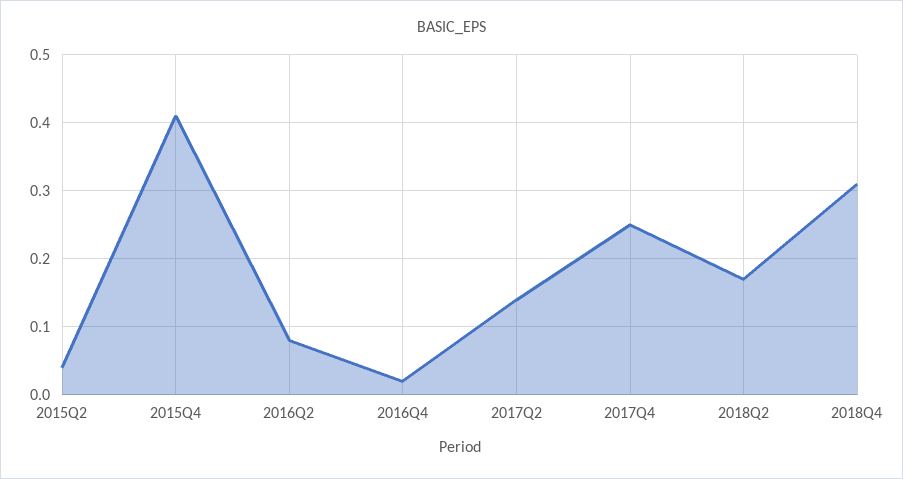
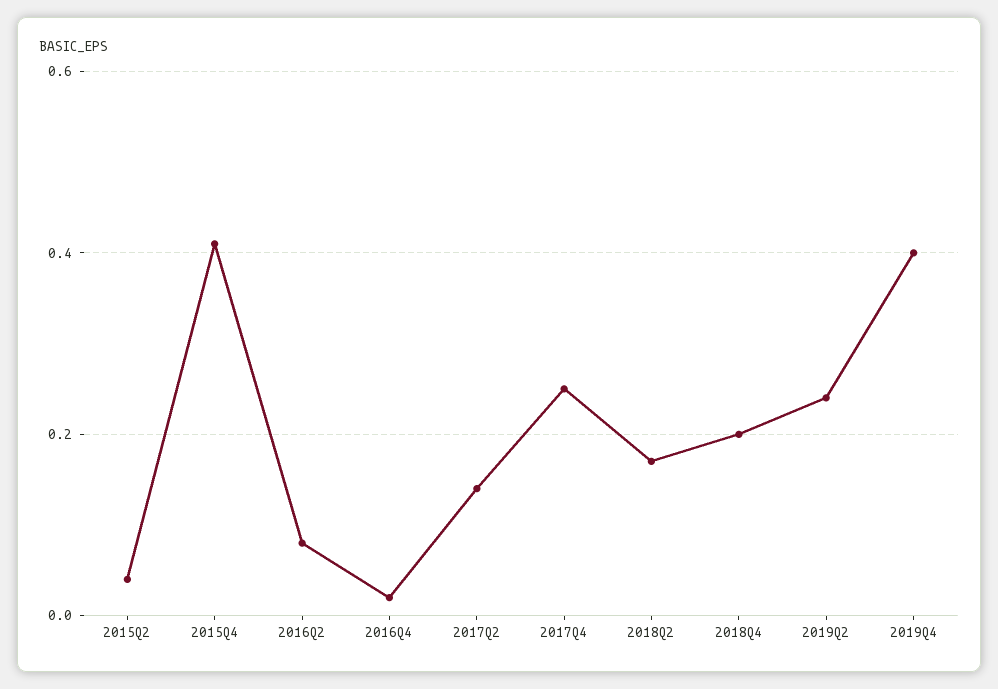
2018Q4: 0.31 -> 0.2
2019Q2: none -> 0.25
2019Q4: none -> 0.4

